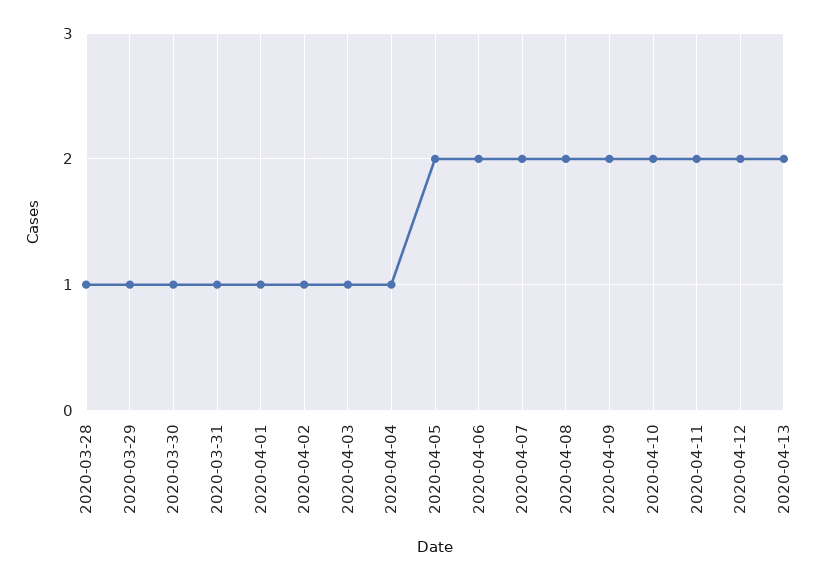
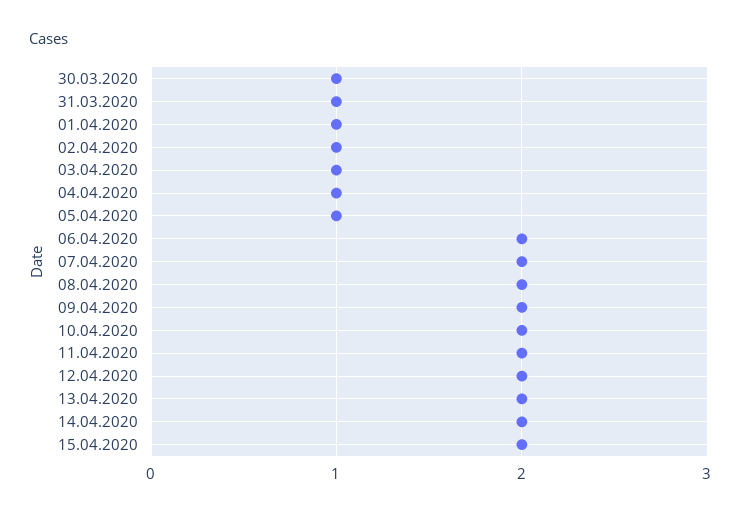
2020-03-28: 1 -> none
2020-03-29: 1 -> none
2020-04-05: 2 -> 1
14.04.2020: none -> 2
15.04.2020: none -> 2

